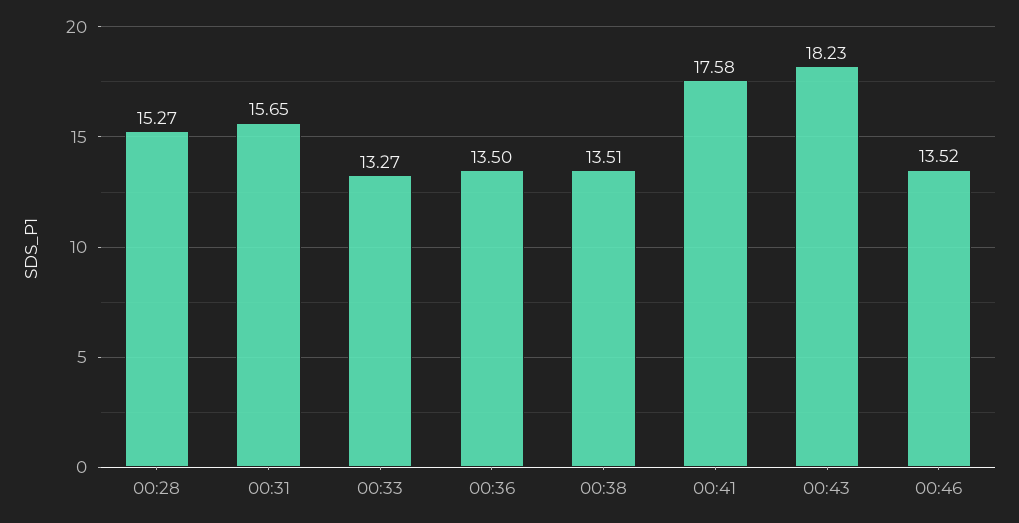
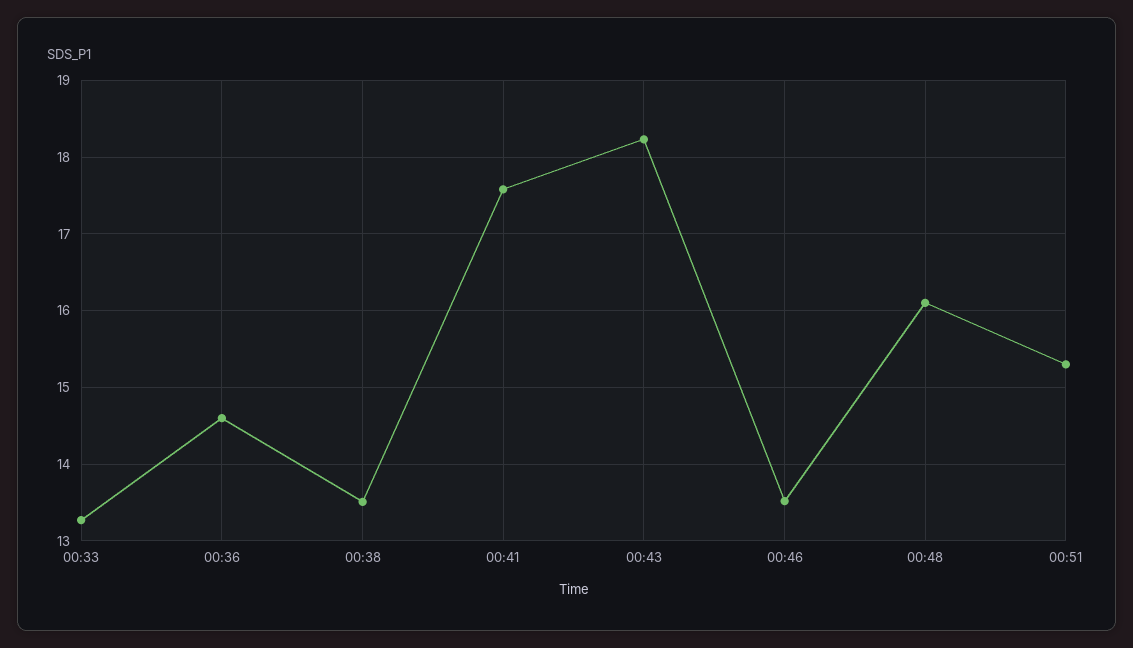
00:28: 15.27 -> none
00:31: 15.65 -> none
00:36: 13.5 -> 14.6
00:48: none -> 16.1
00:51: none -> 15.3

